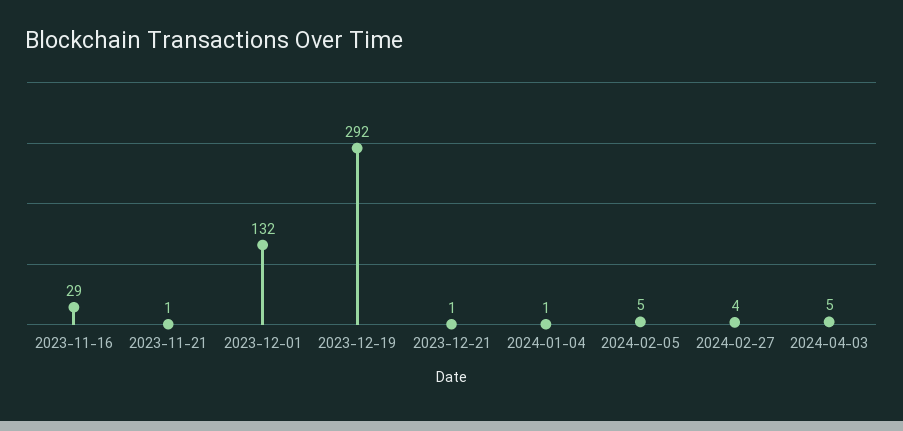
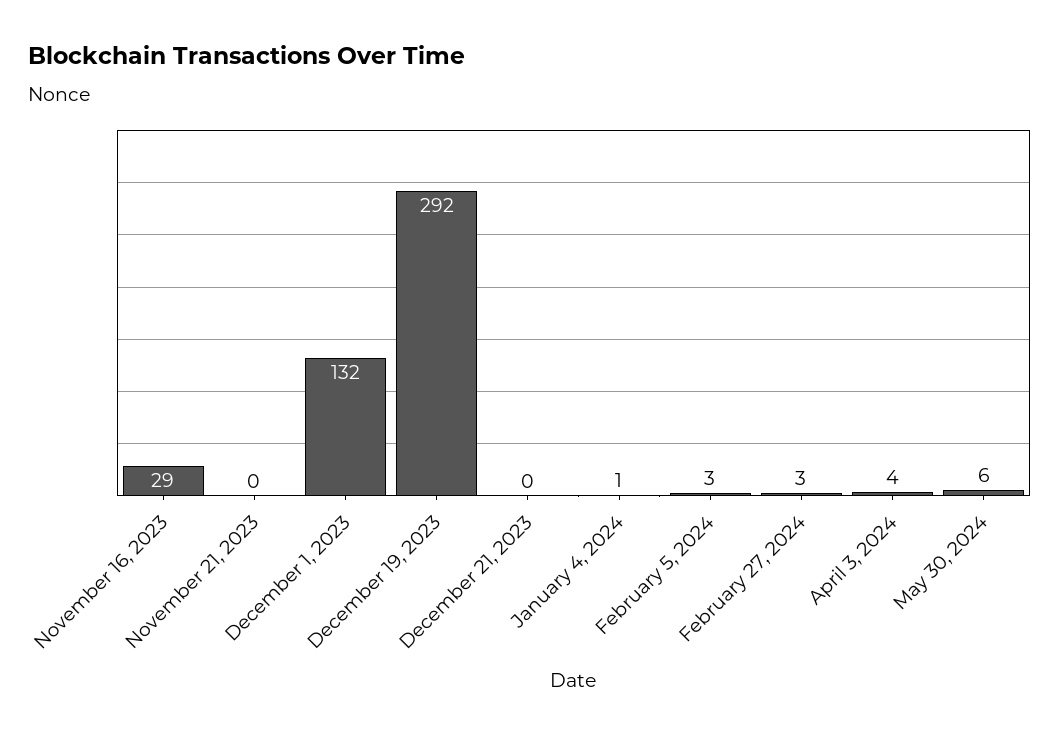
2023-11-21: 1 -> 0
2023-12-21: 1 -> 0
2024-02-05: 5 -> 3
2024-02-27: 4 -> 3
2024-04-03: 5 -> 4
May 30, 2024: none -> 6

